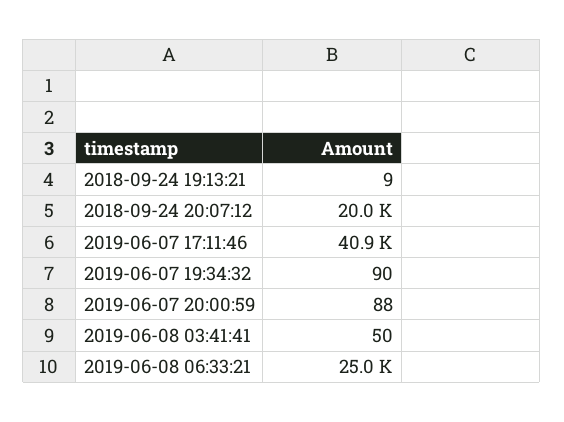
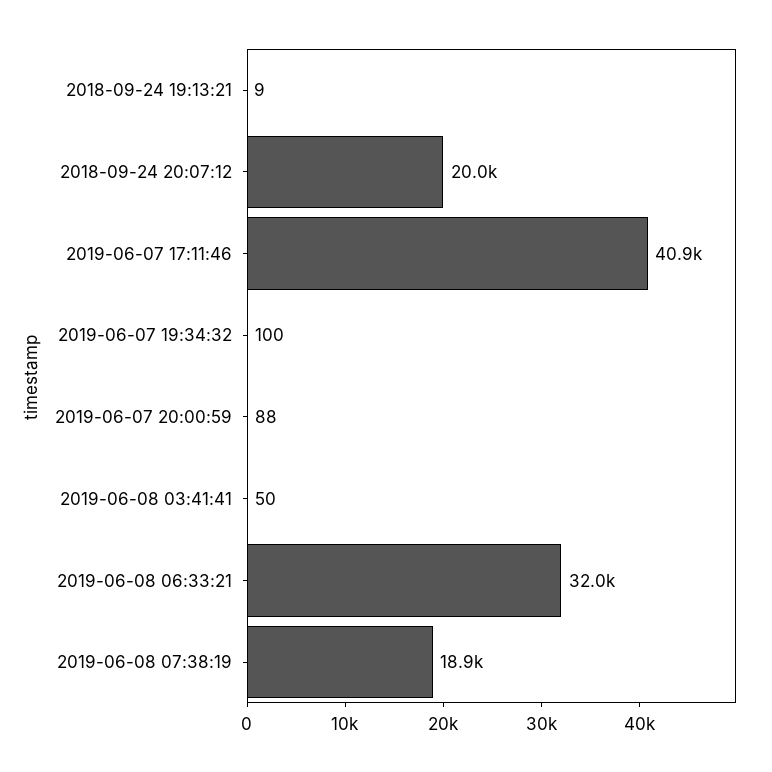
2019-06-07 19:34:32: 90 -> 100
2019-06-08 06:33:21: 25000 -> 32000
2019-06-08 07:38:19: none -> 18900

